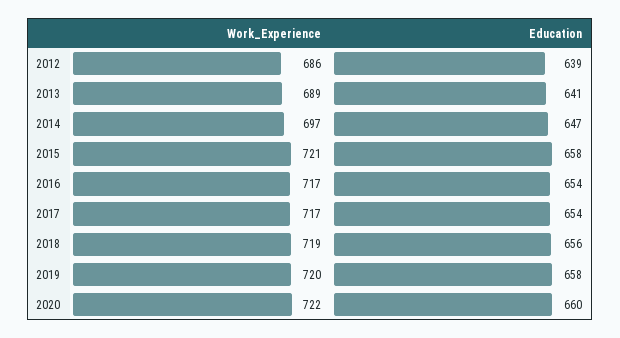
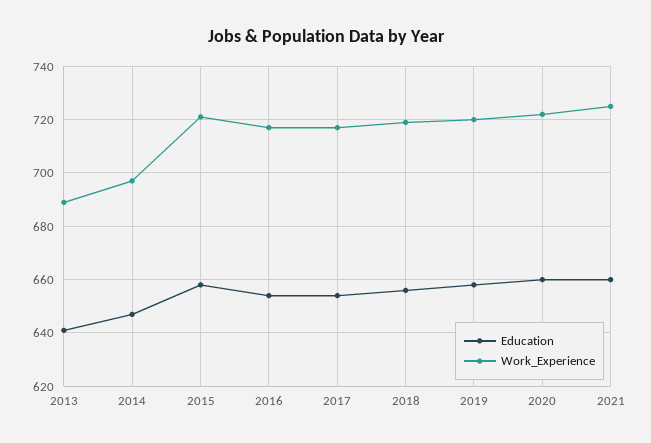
Work_Experience, 2012: 686 -> none
Education, 2012: 639 -> none
Education, 2021: none -> 660
Work_Experience, 2021: none -> 725

